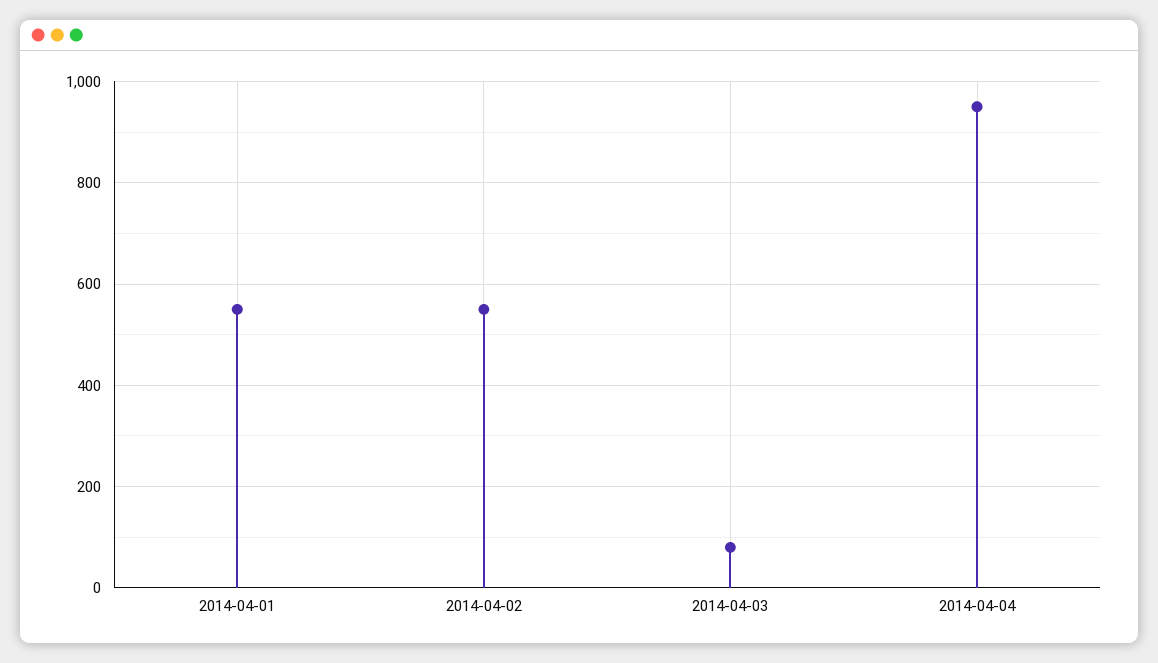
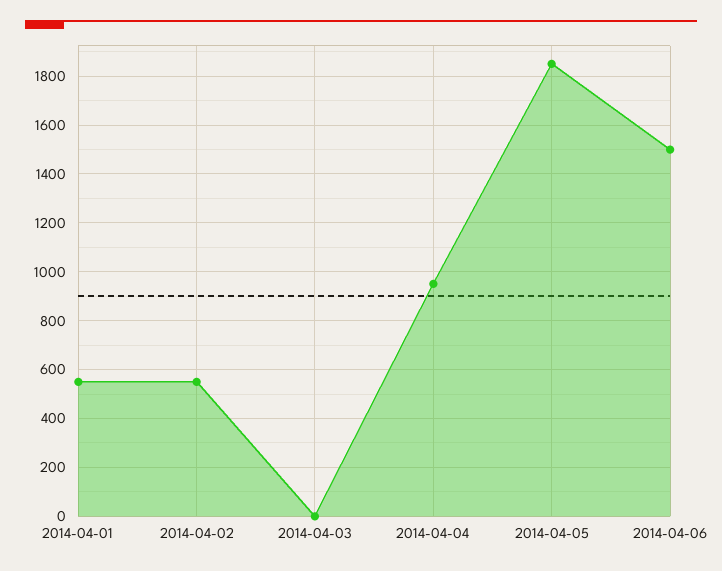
2014-04-03: 80 -> 0
2014-04-05: none -> 1850
2014-04-06: none -> 1500

